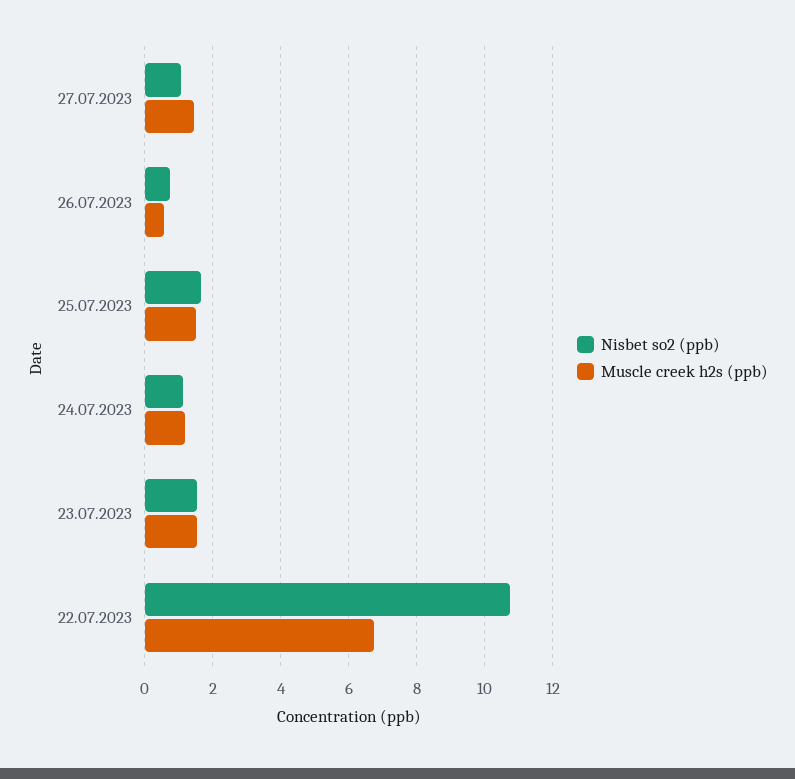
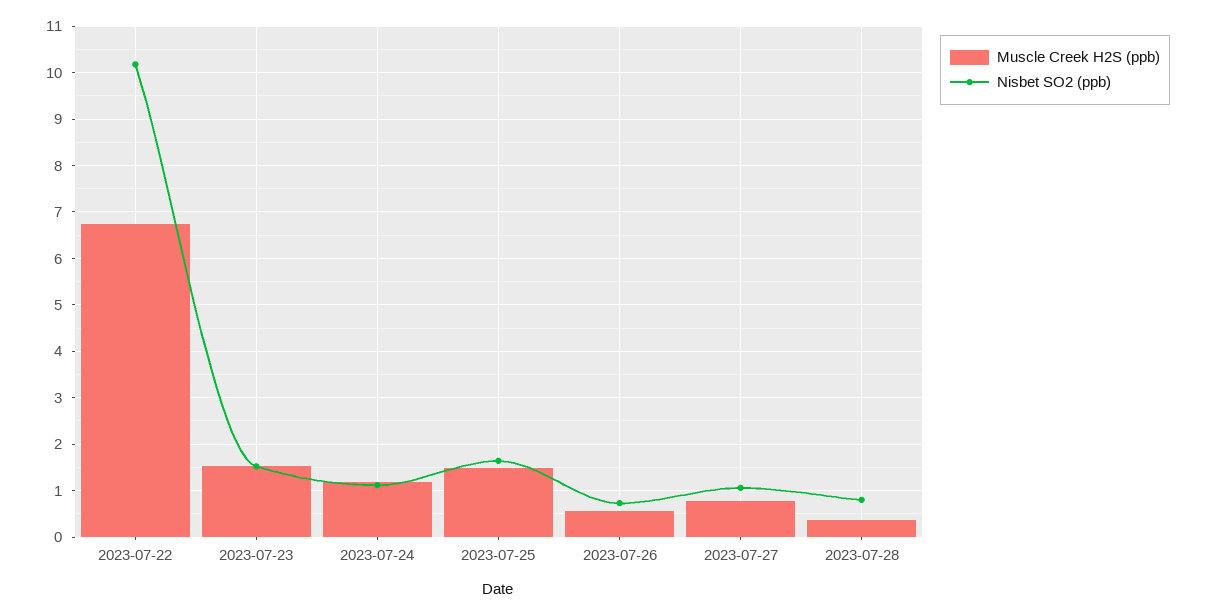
Muscle creek h2s (ppb), 27.07.2023: 1.4 -> 0.8
Nisbet so2 (ppb), 22.07.2023: 10.8 -> 10.2
Muscle creek h2s (ppb), 2023-07-28: none -> 0.4
Nisbet so2 (ppb), 2023-07-28: none -> 0.8

